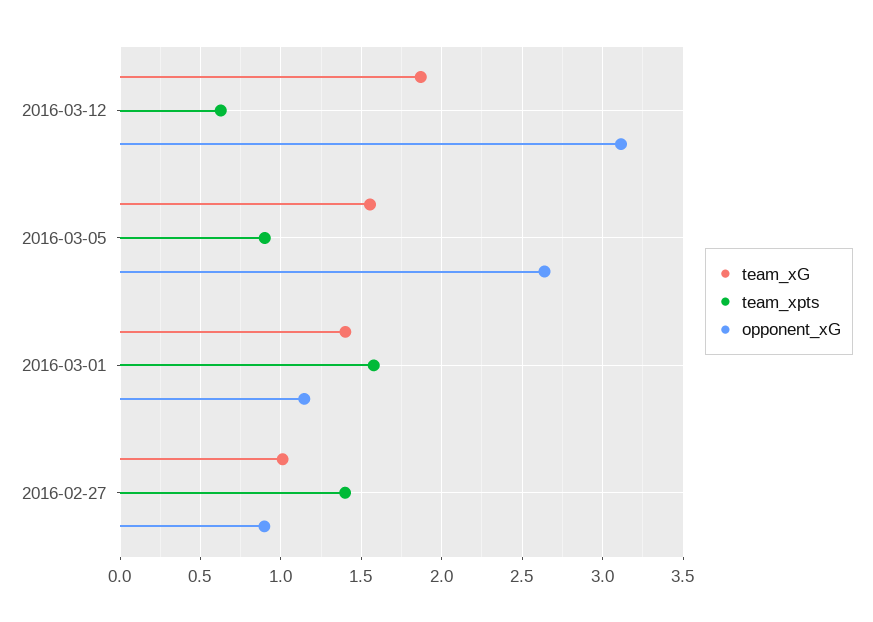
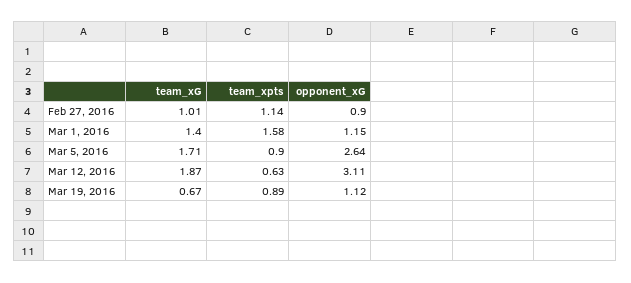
team_xG, 2016-03-05: 1.55 -> 1.71
team_xpts, 2016-02-27: 1.4 -> 1.14
team_xG, Mar 19, 2016: none -> 0.67
team_xpts, Mar 19, 2016: none -> 0.89
opponent_xG, Mar 19, 2016: none -> 1.12

